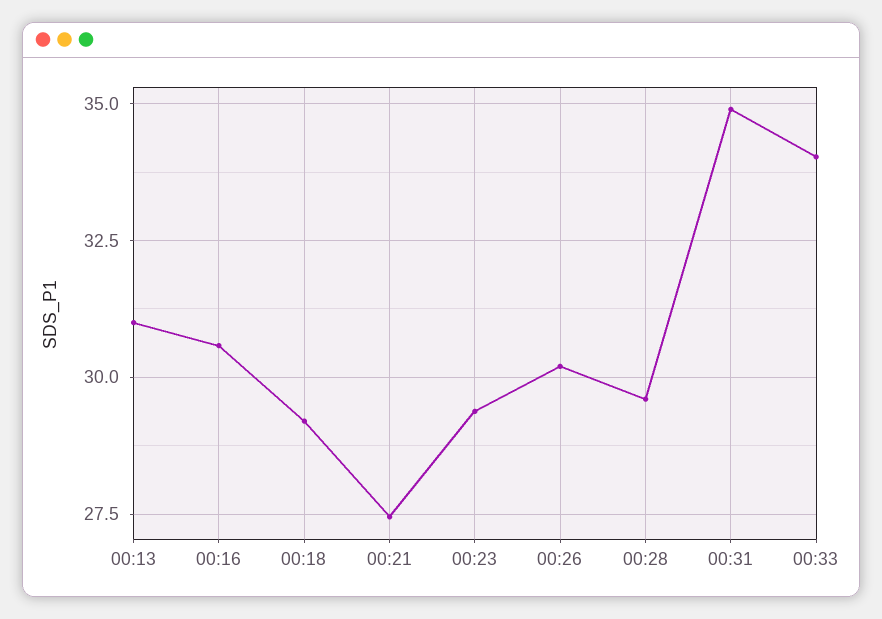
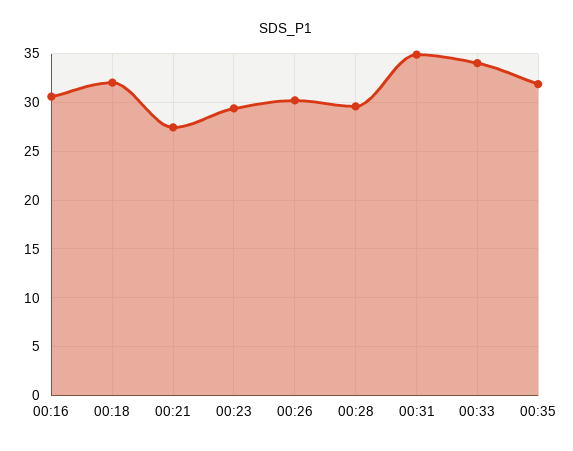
00:13: 31 -> none
00:18: 29.25 -> 32
00:35: none -> 32

